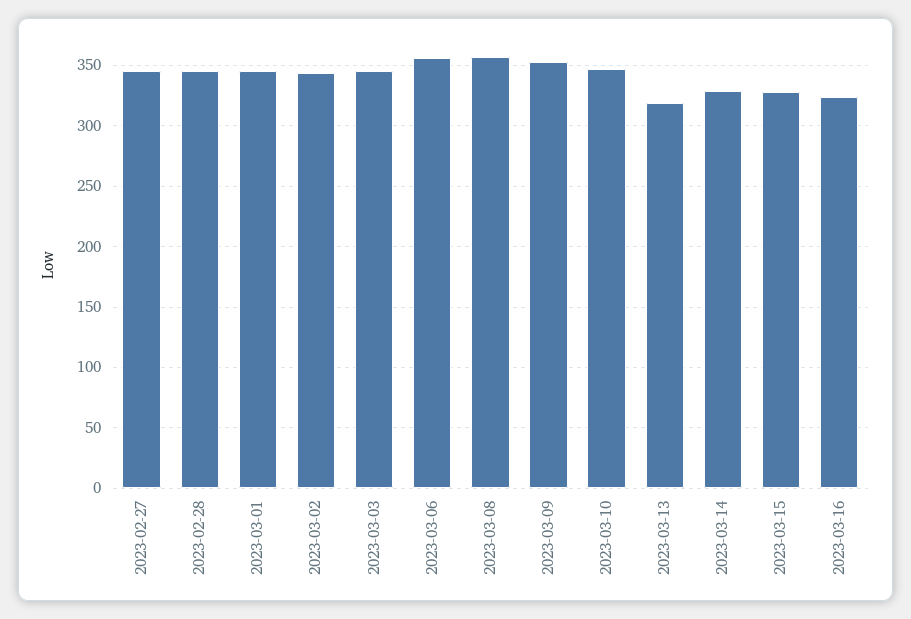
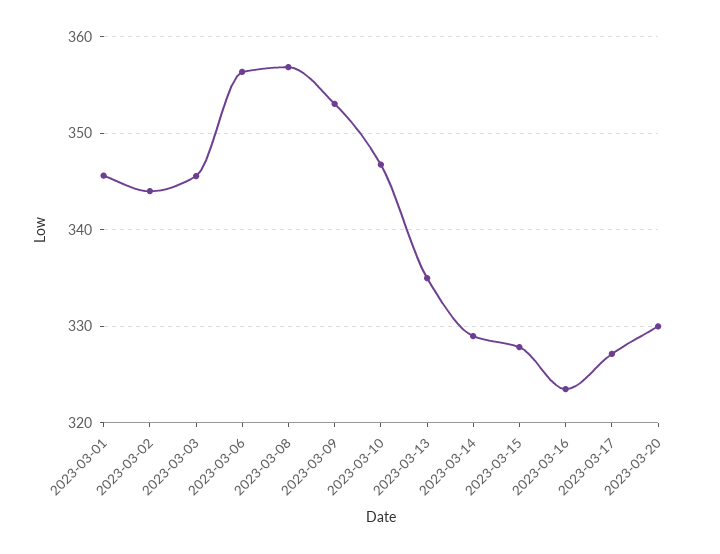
2023-02-27: 345 -> none
2023-02-28: 345 -> none
2023-03-13: 320 -> 335
2023-03-17: none -> 327
2023-03-20: none -> 330

